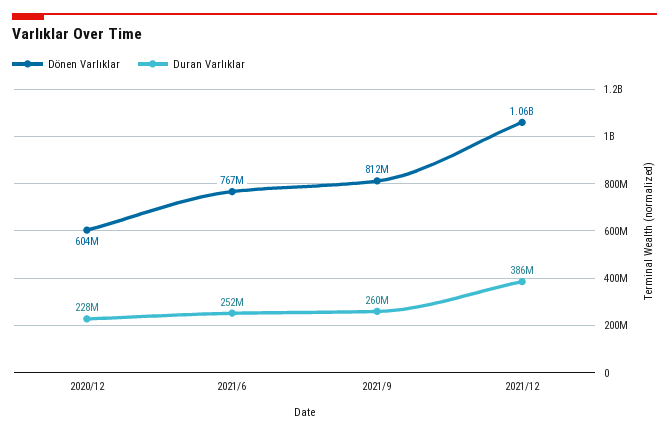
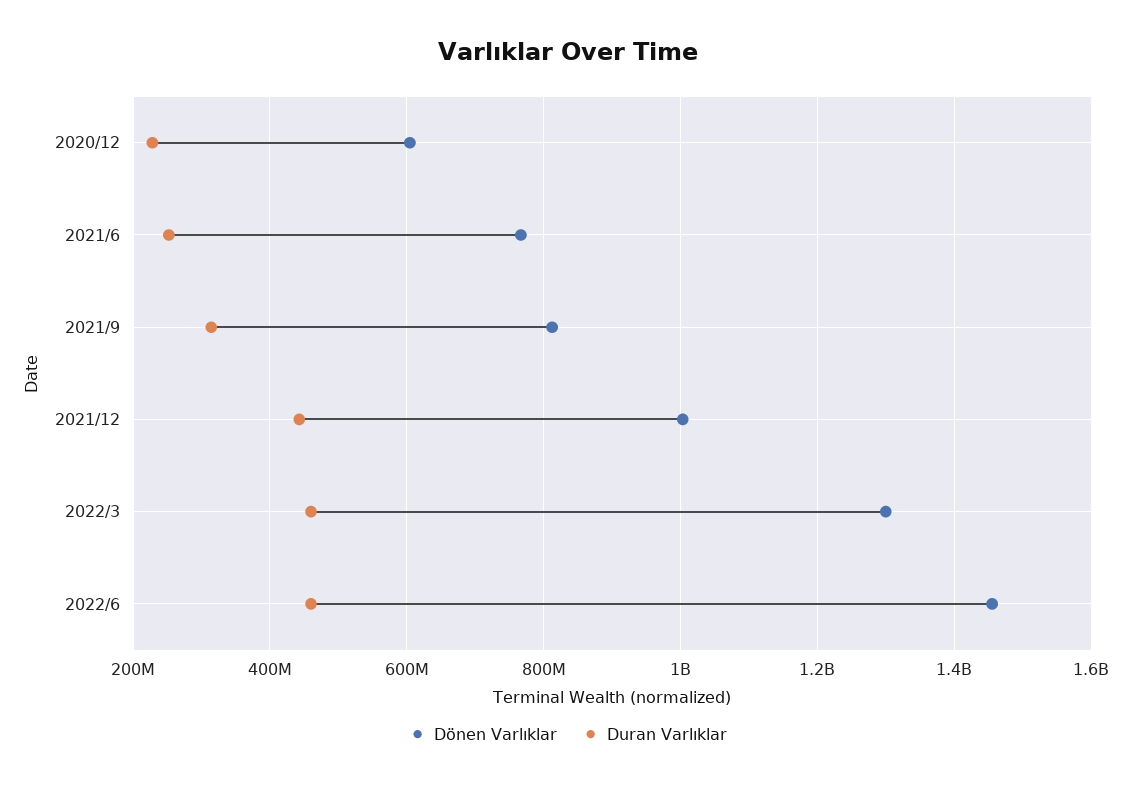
Duran Varlıklar, 2021/9: 260000000 -> 320000000
Dönen Varlıklar, 2021/12: 1060000000 -> 1000000000
Duran Varlıklar, 2021/12: 386000000 -> 440000000
Dönen Varlıklar, 2022/3: none -> 1300000000
Duran Varlıklar, 2022/3: none -> 460000000
Dönen Varlıklar, 2022/6: none -> 1460000000
Duran Varlıklar, 2022/6: none -> 460000000

